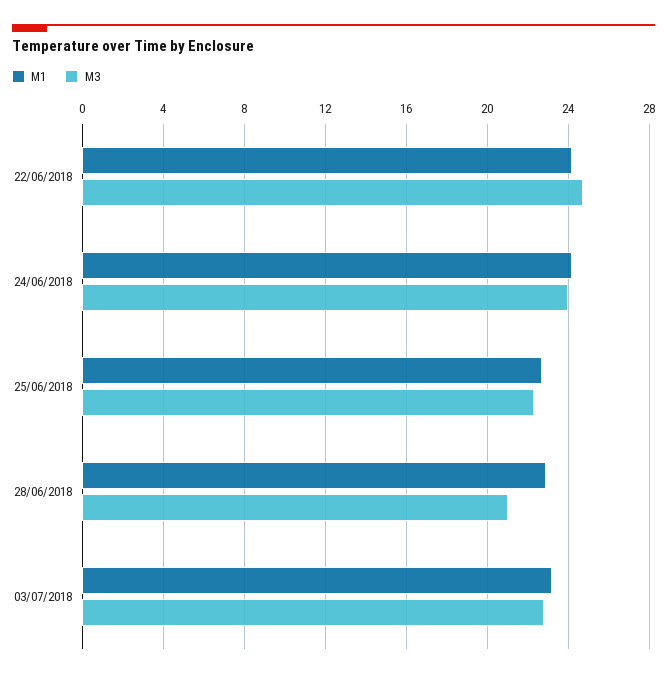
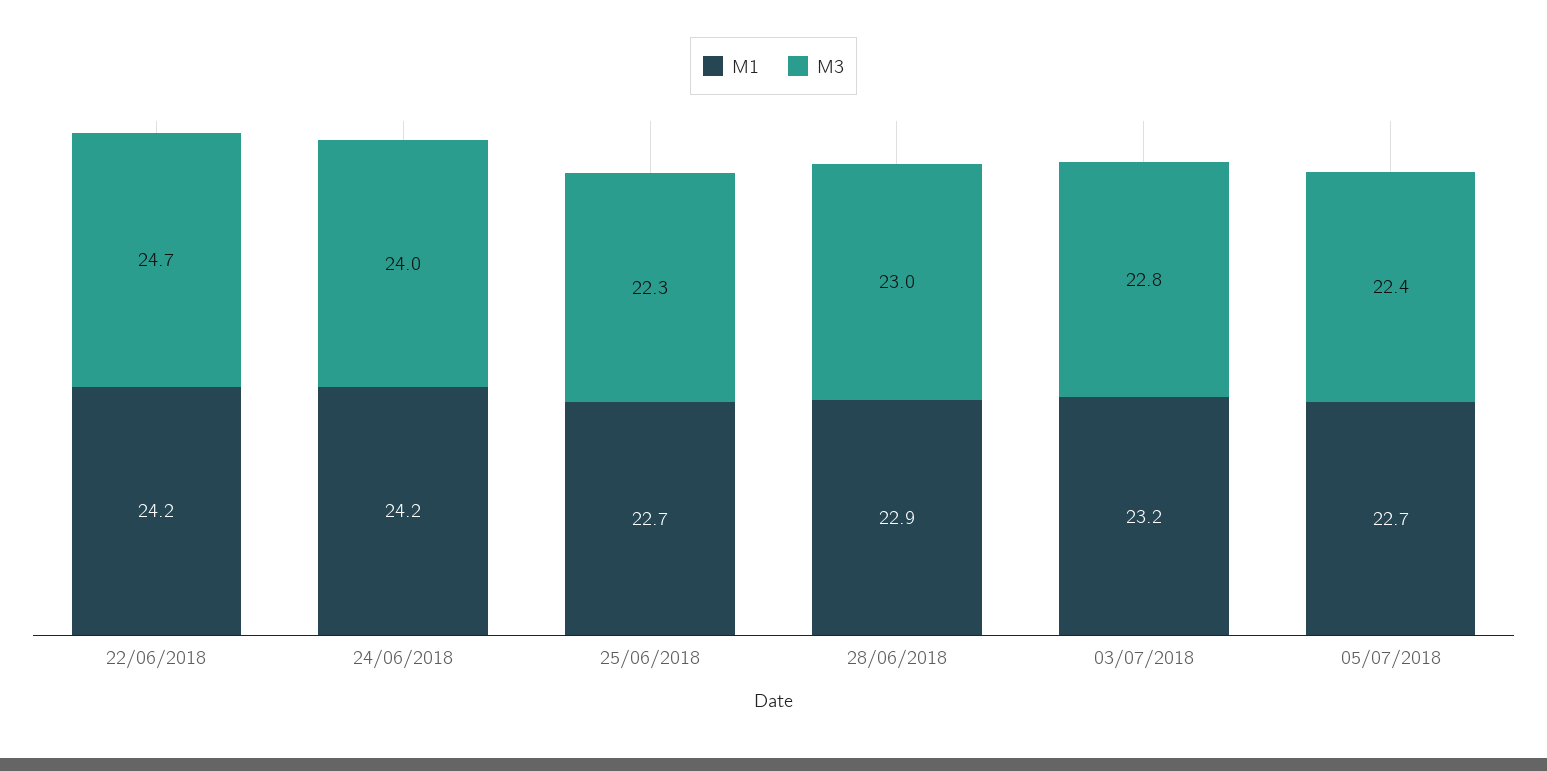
M3, 28/06/2018: 21 -> 23
M1, 05/07/2018: none -> 22.7
M3, 05/07/2018: none -> 22.4

